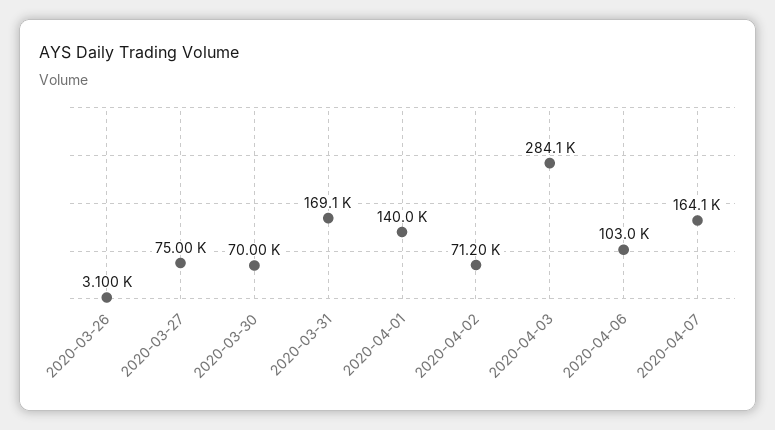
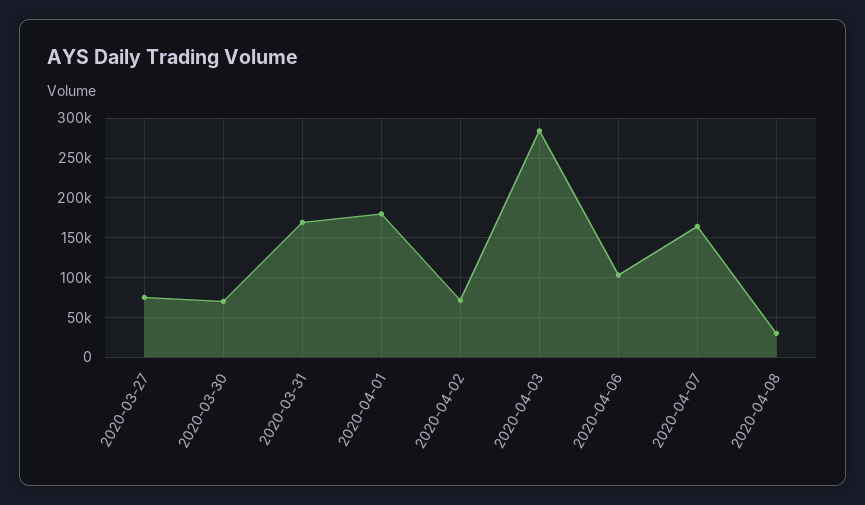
2020-03-26: 3100 -> none
2020-04-01: 140000 -> 180000
2020-04-08: none -> 30000

